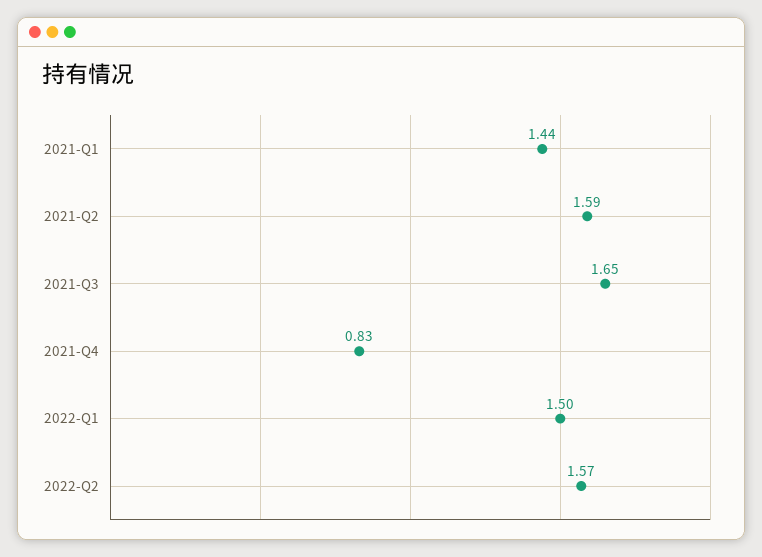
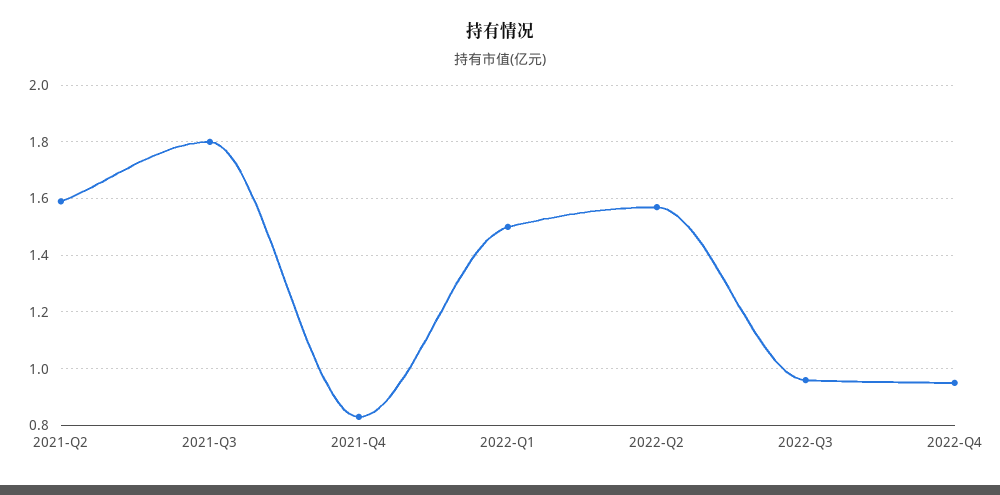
2021-Q1: 1.44 -> none
2021-Q3: 1.65 -> 1.8
2022-Q3: none -> 0.95
2022-Q4: none -> 0.95

